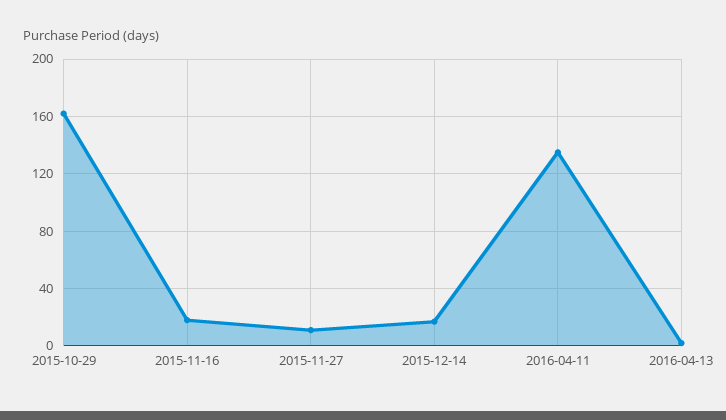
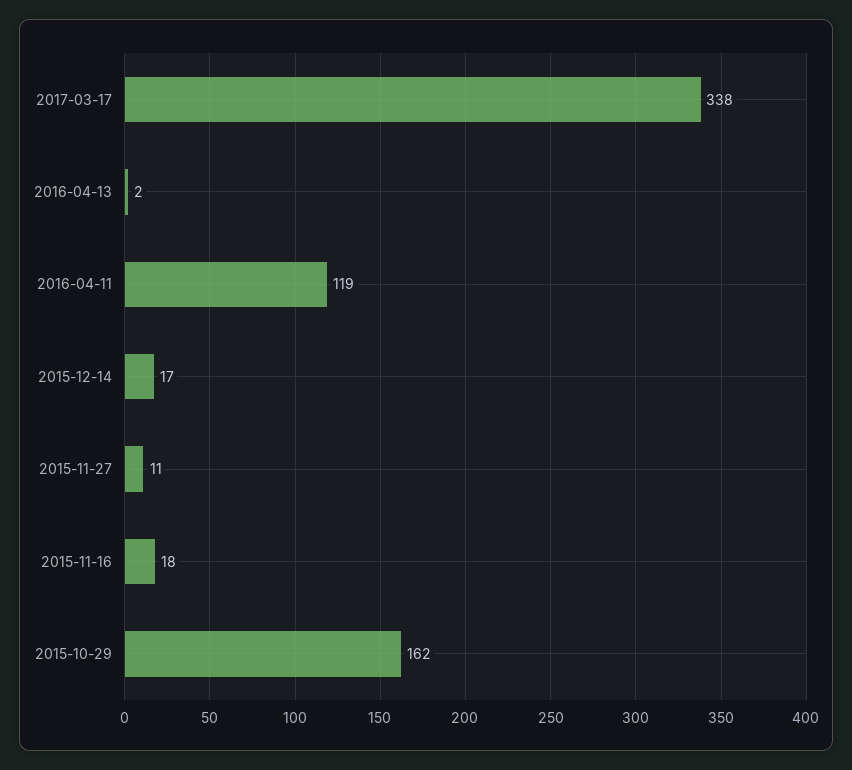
2016-04-11: 135 -> 119
2017-03-17: none -> 338

